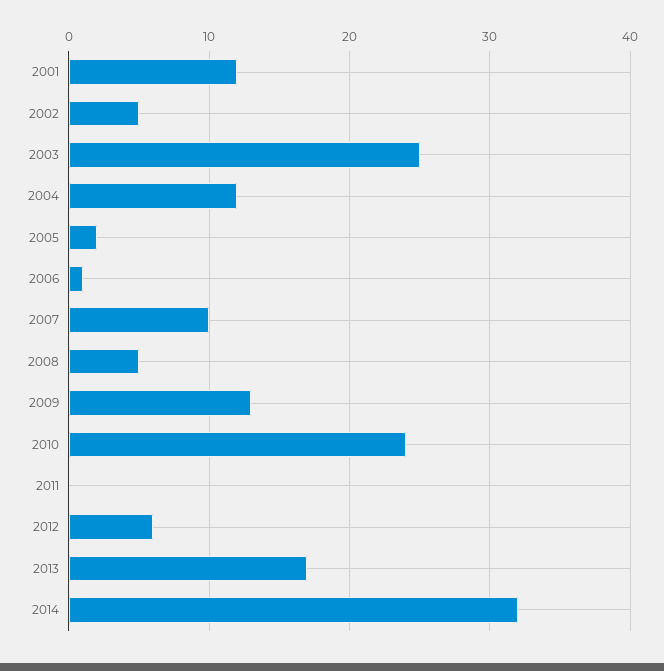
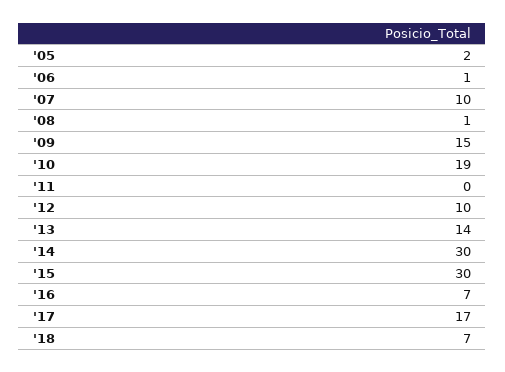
2001: 12 -> none
2002: 5 -> none
2003: 25 -> none
2004: 12 -> none
2008: 5 -> 1
2009: 13 -> 15
2010: 24 -> 19
2012: 6 -> 10
2013: 17 -> 14
2014: 32 -> 30
'15: none -> 30
'16: none -> 7
'17: none -> 17
'18: none -> 7

